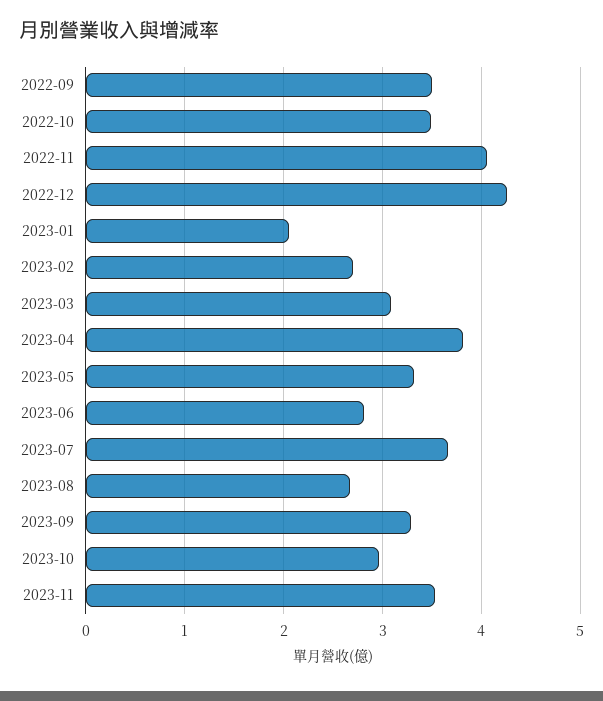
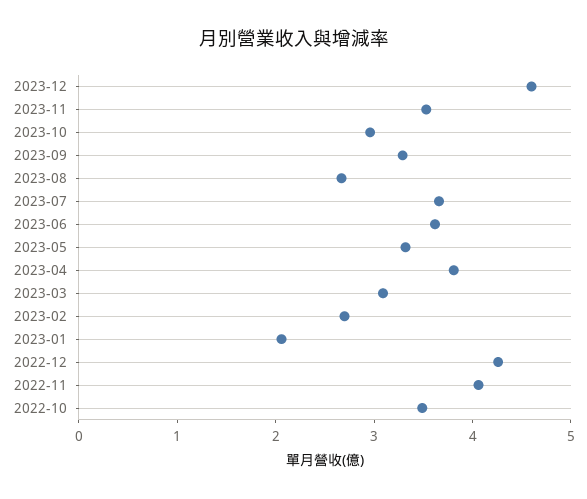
2022-09: 3.5 -> none
2023-06: 2.8 -> 3.6
2023-12: none -> 4.6

